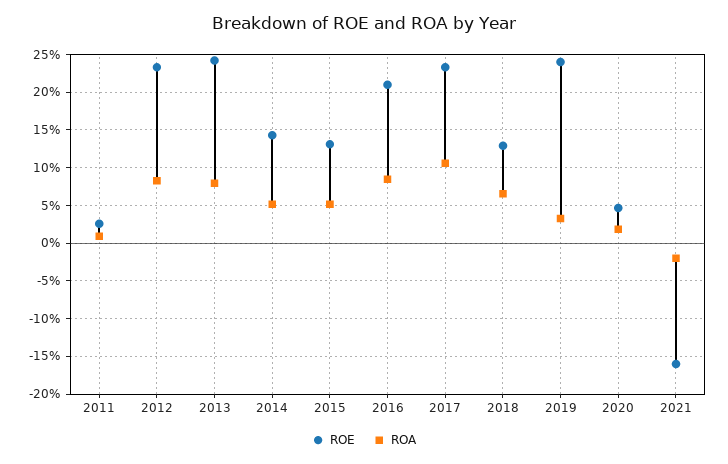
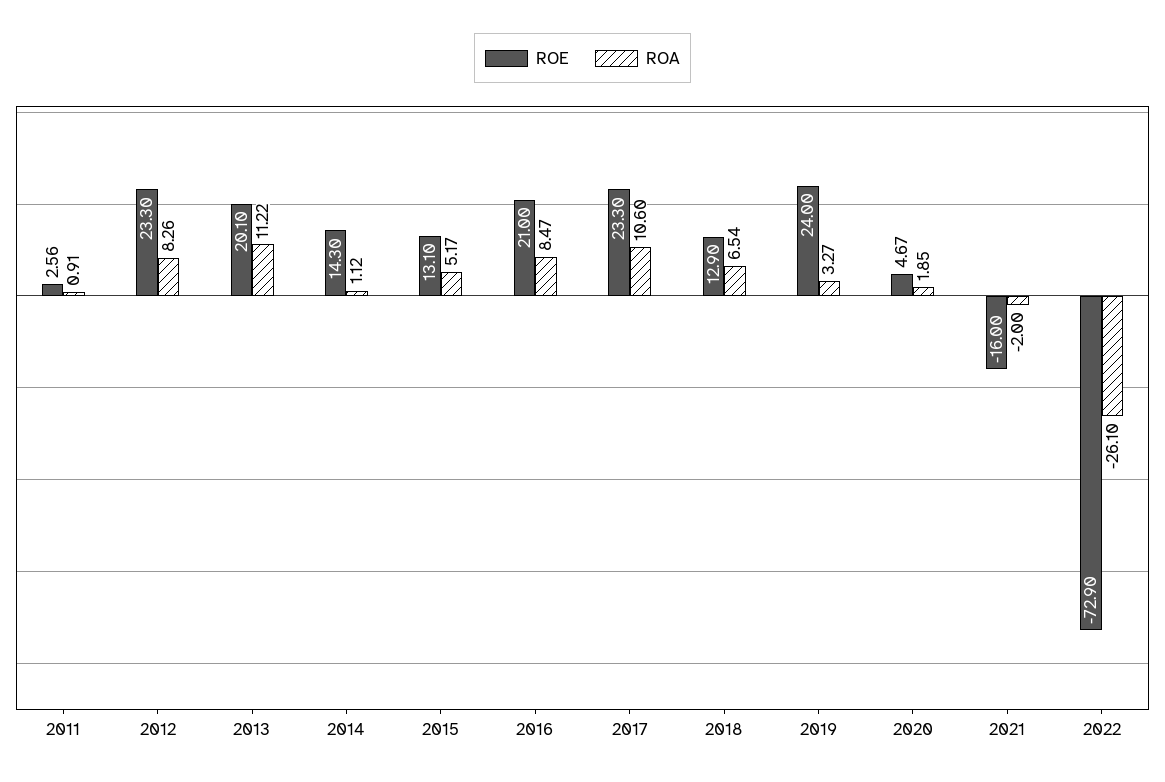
ROE, 2013: 24 -> 20.1
ROA, 2013: 8 -> 11.22
ROA, 2014: 5 -> 1.12
ROE, 2022: none -> -72.9
ROA, 2022: none -> -26.1

